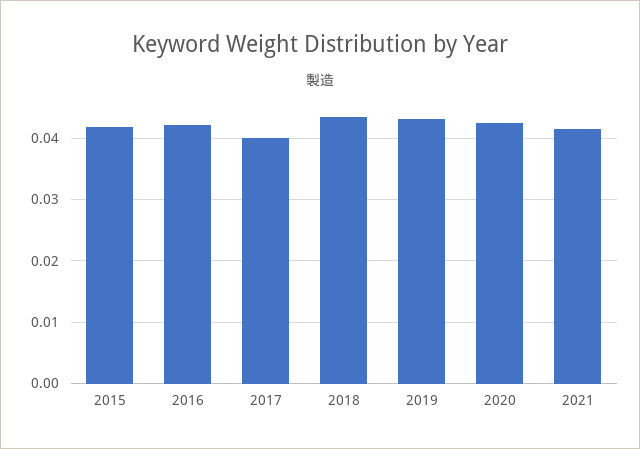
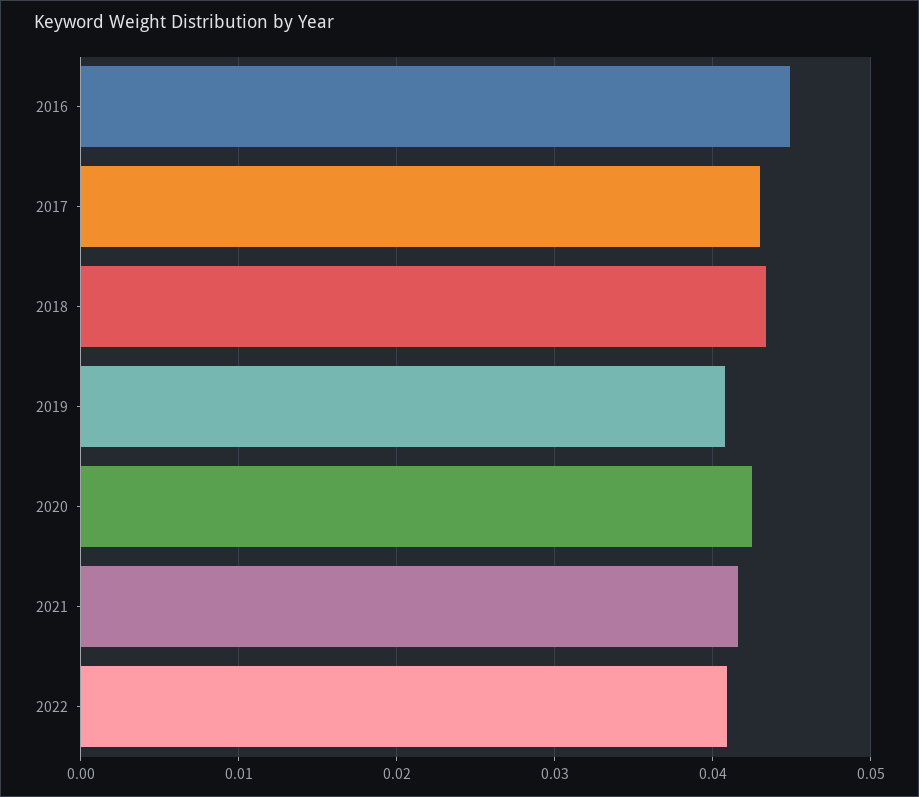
2015: 0.042 -> none
2016: 0.042 -> 0.045
2017: 0.04 -> 0.043
2019: 0.043 -> 0.041
2022: none -> 0.041

